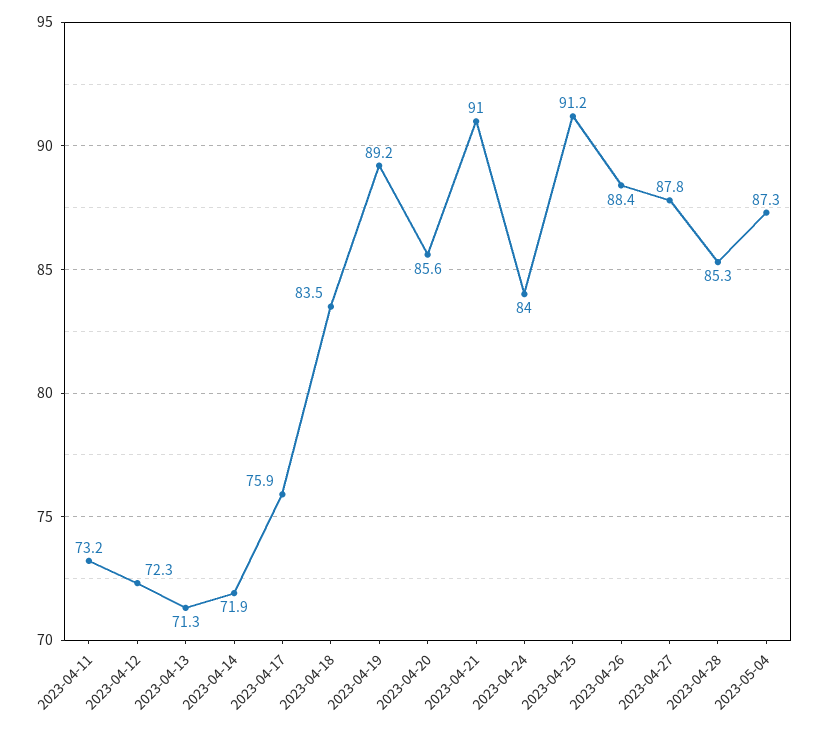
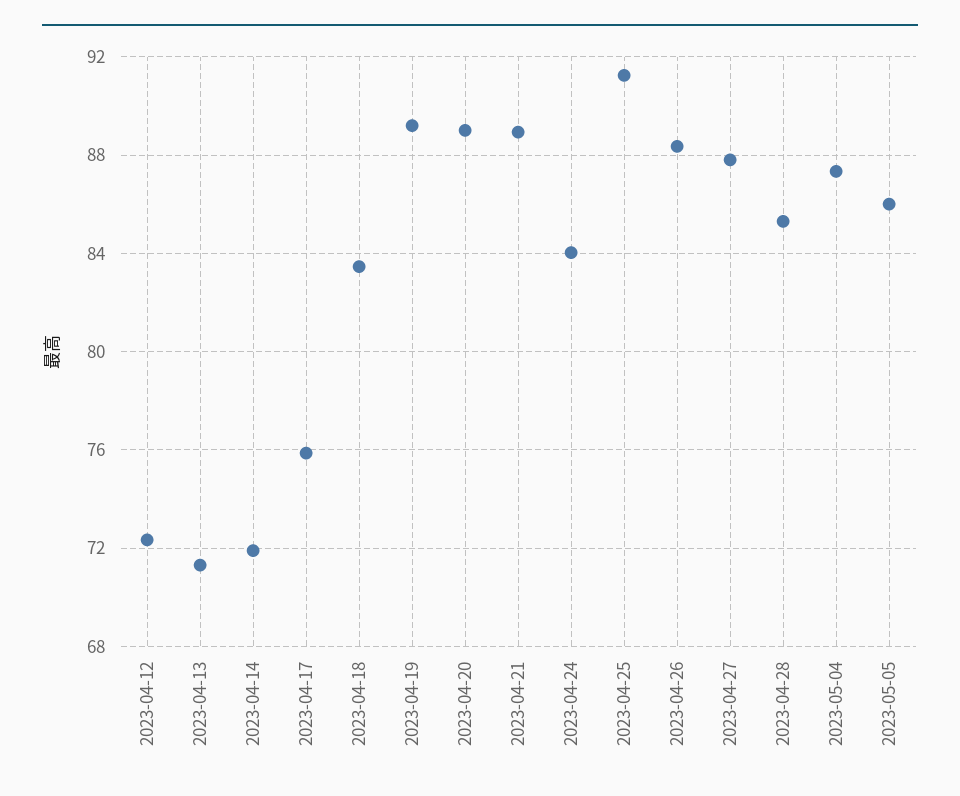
2023-04-11: 73.2 -> none
2023-04-20: 85.6 -> 89
2023-04-21: 91 -> 89
2023-05-05: none -> 86

